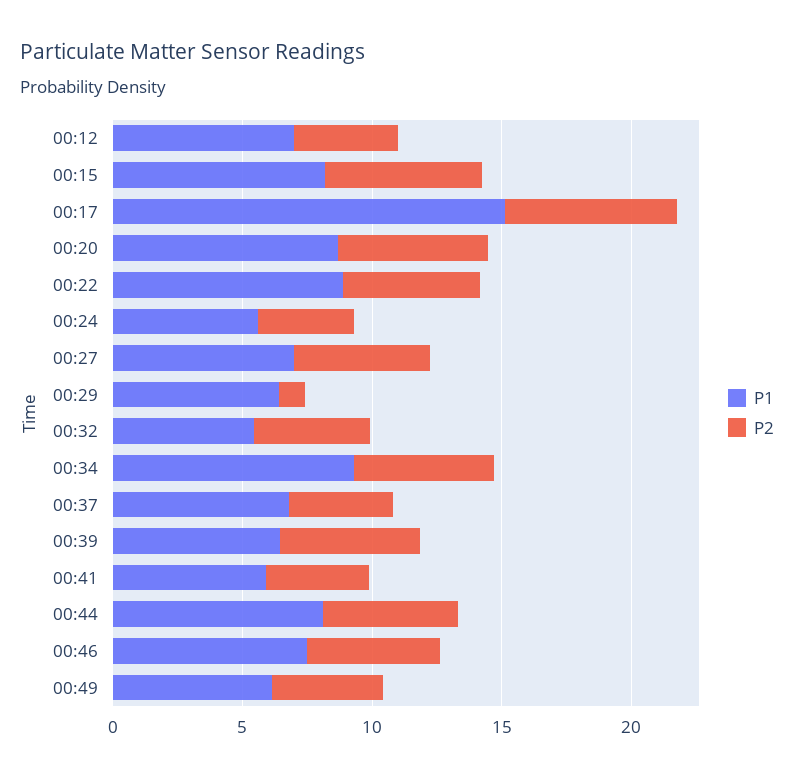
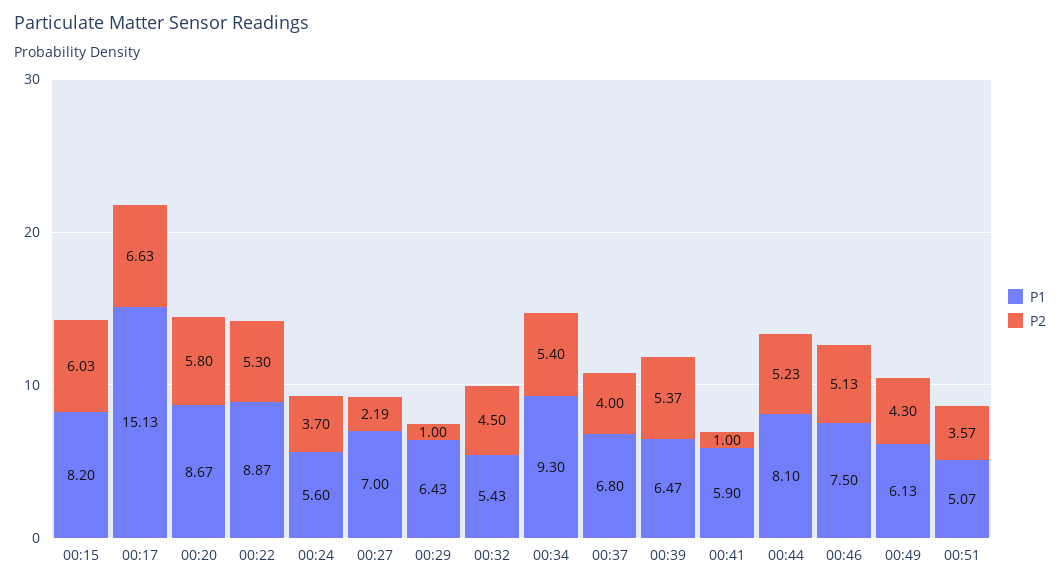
P1, 00:12: 7 -> none
P2, 00:12: 4 -> none
P2, 00:27: 5 -> 2.19
P2, 00:41: 4 -> 1
P1, 00:51: none -> 5.07
P2, 00:51: none -> 3.57

